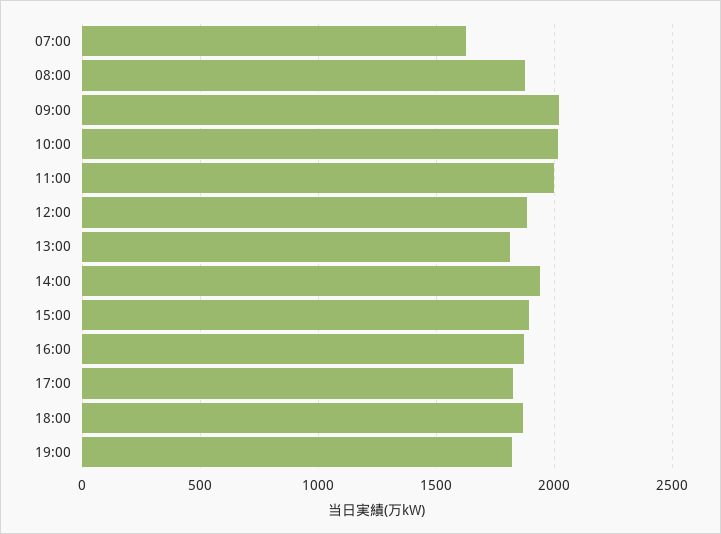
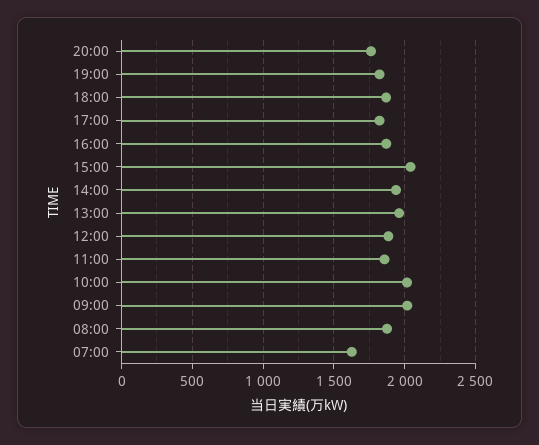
11:00: 2000 -> 1850
13:00: 1800 -> 1950
15:00: 1900 -> 2050
20:00: none -> 1750

